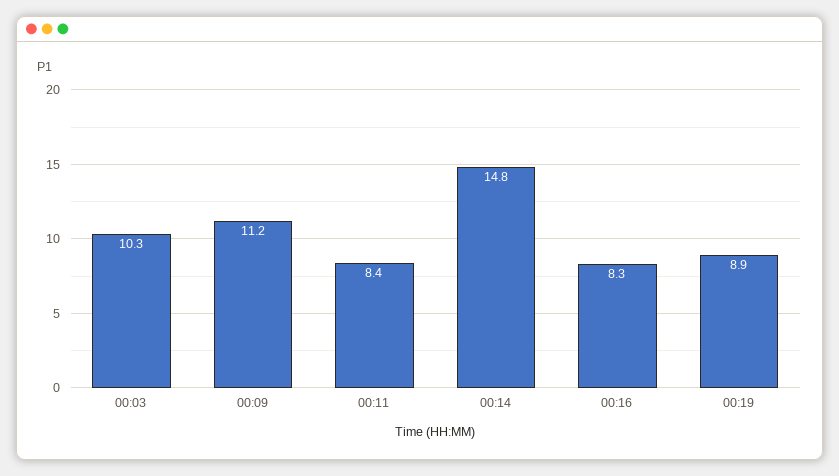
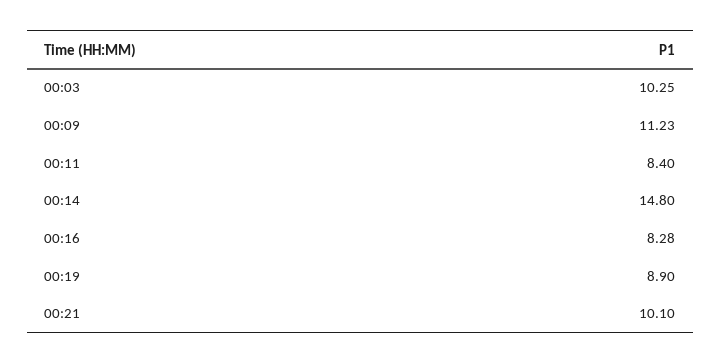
00:21: none -> 10.1

